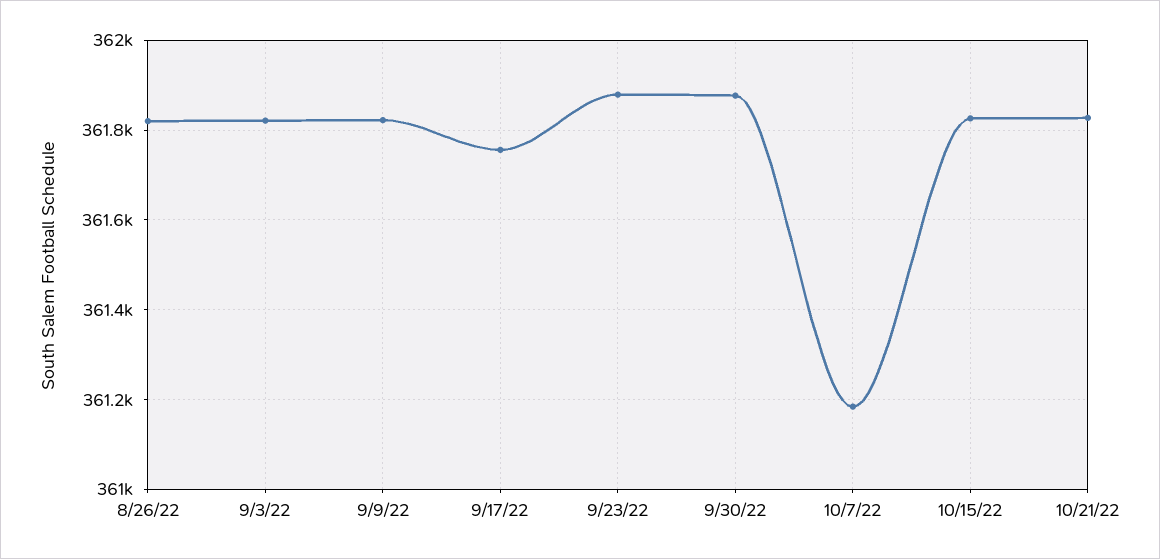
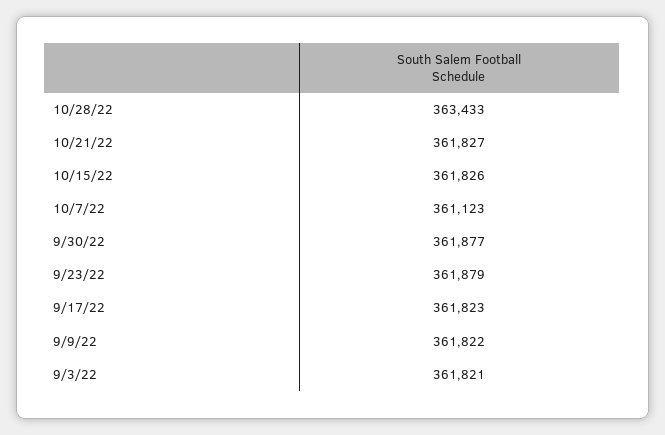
8/26/22: 361820 -> none
9/17/22: 361760 -> 361823
10/7/22: 361180 -> 361123
10/28/22: none -> 363433

